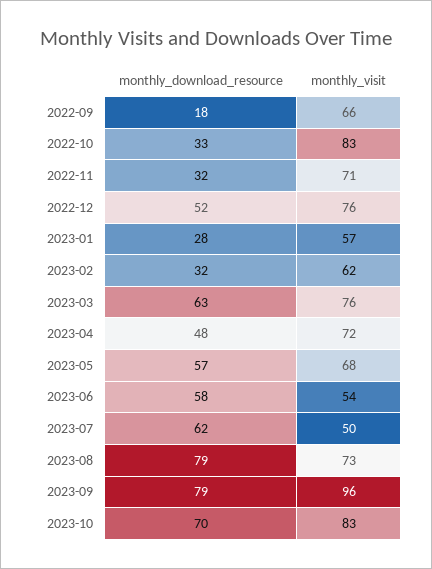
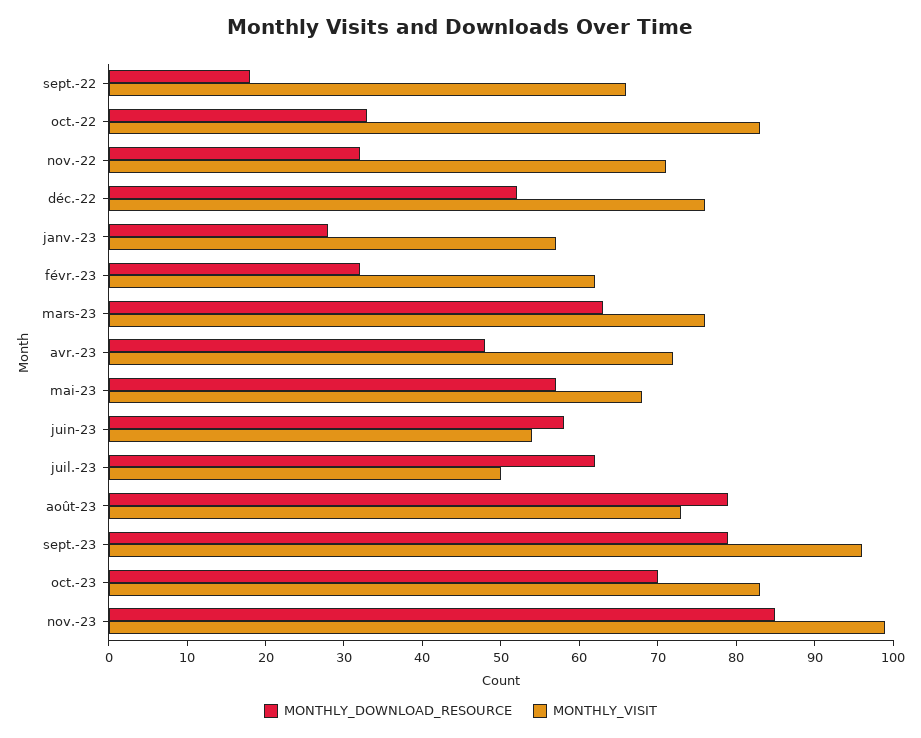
monthly_download_resource, nov.-23: none -> 85
monthly_visit, nov.-23: none -> 100

